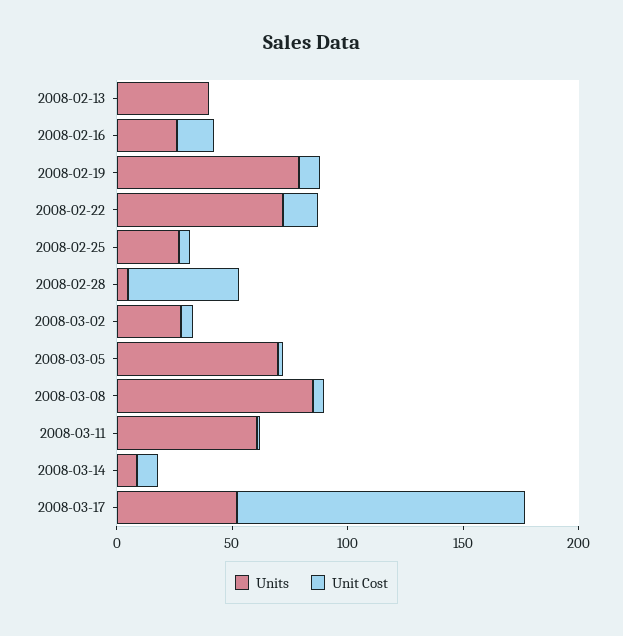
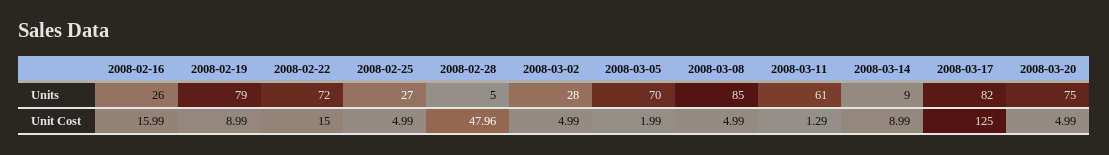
Units, 2008-02-13: 40 -> none
Unit Cost, 2008-02-13: 0 -> none
Units, 2008-03-17: 50 -> 82
Units, 2008-03-20: none -> 75
Unit Cost, 2008-03-20: none -> 4.99

